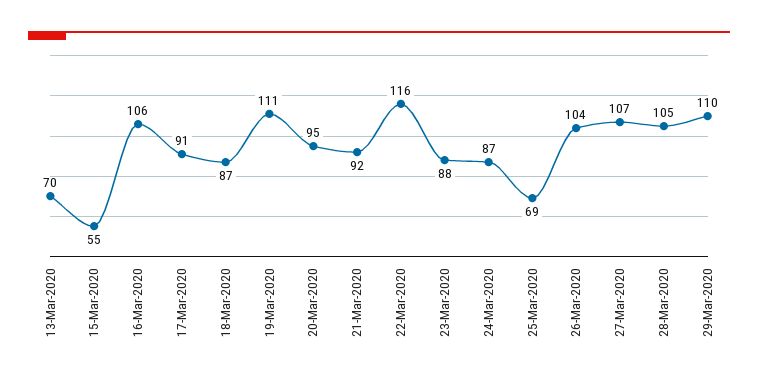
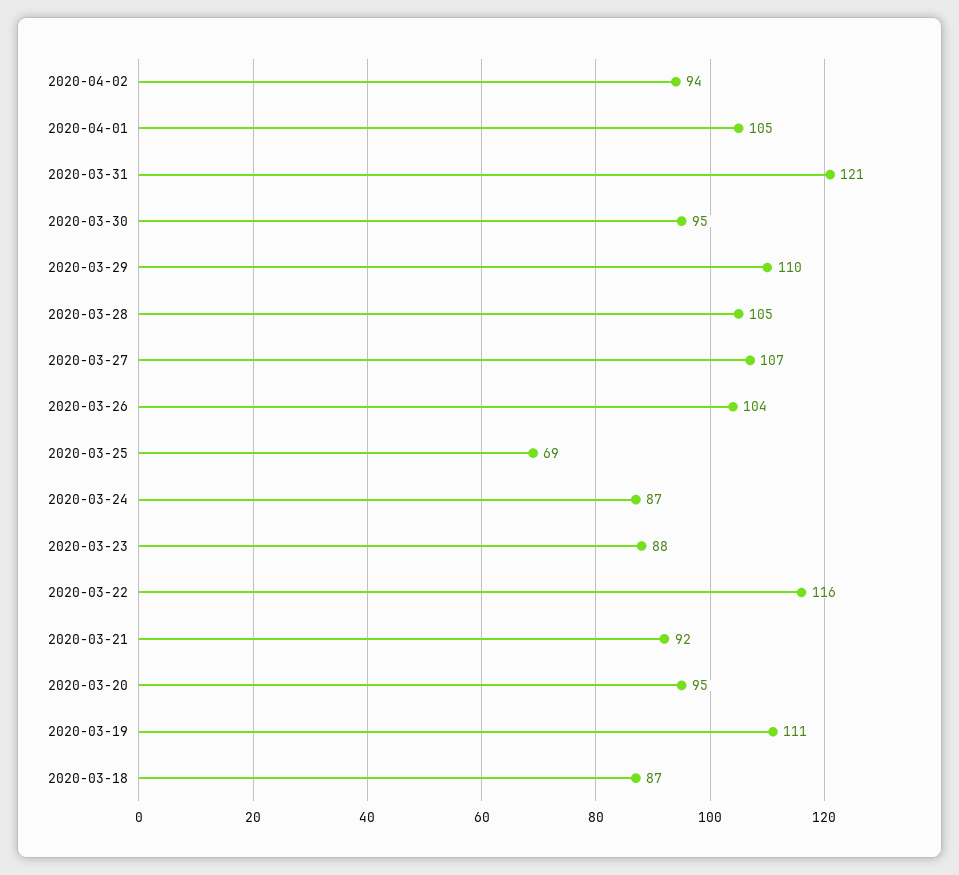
13-Mar-2020: 70 -> none
15-Mar-2020: 55 -> none
16-Mar-2020: 106 -> none
17-Mar-2020: 91 -> none
2020-04-02: none -> 94
2020-04-01: none -> 105
2020-03-31: none -> 121
2020-03-30: none -> 95

